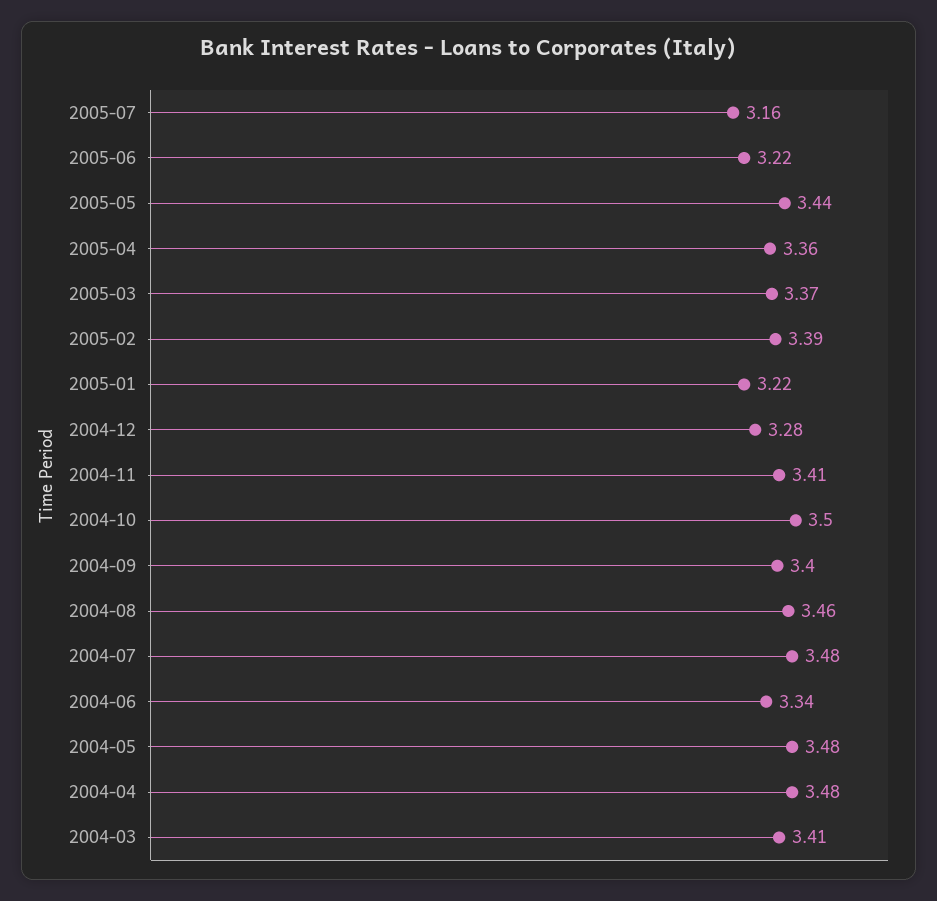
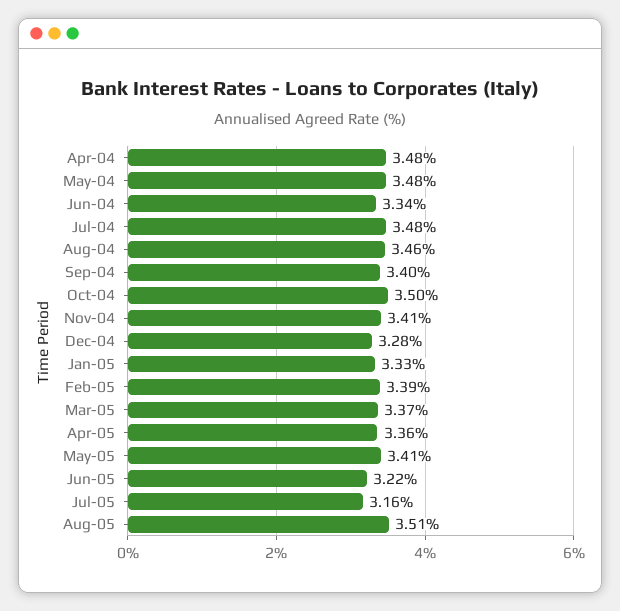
2005-05: 3.44 -> 3.41
2005-01: 3.22 -> 3.33
2004-03: 3.41 -> none
Aug-05: none -> 3.51

